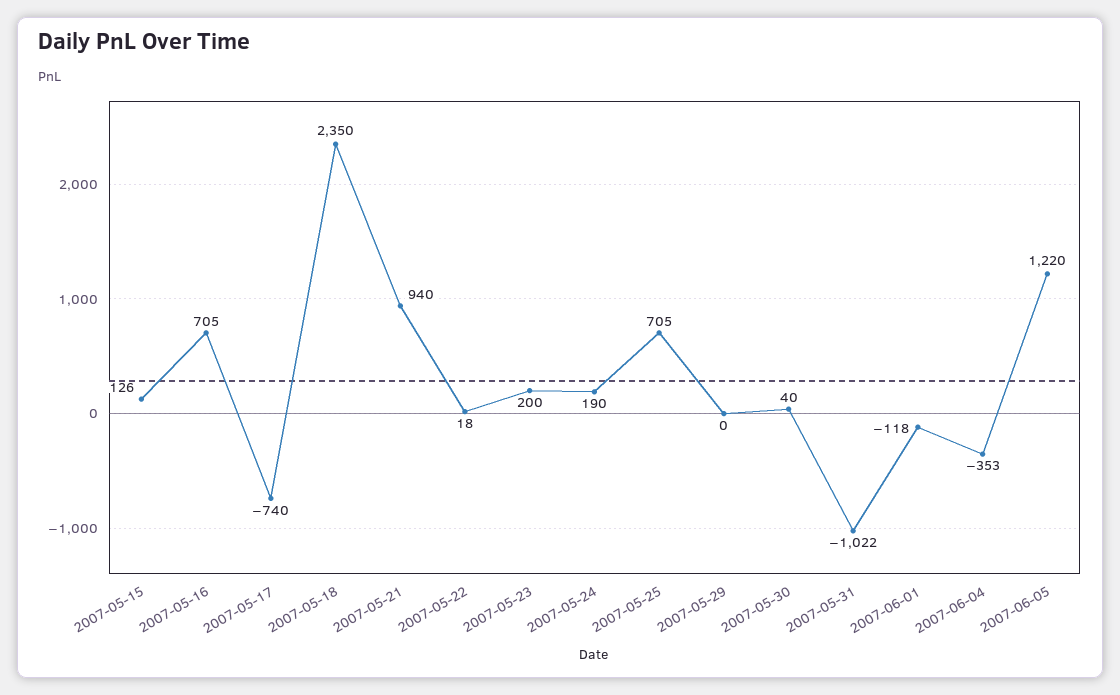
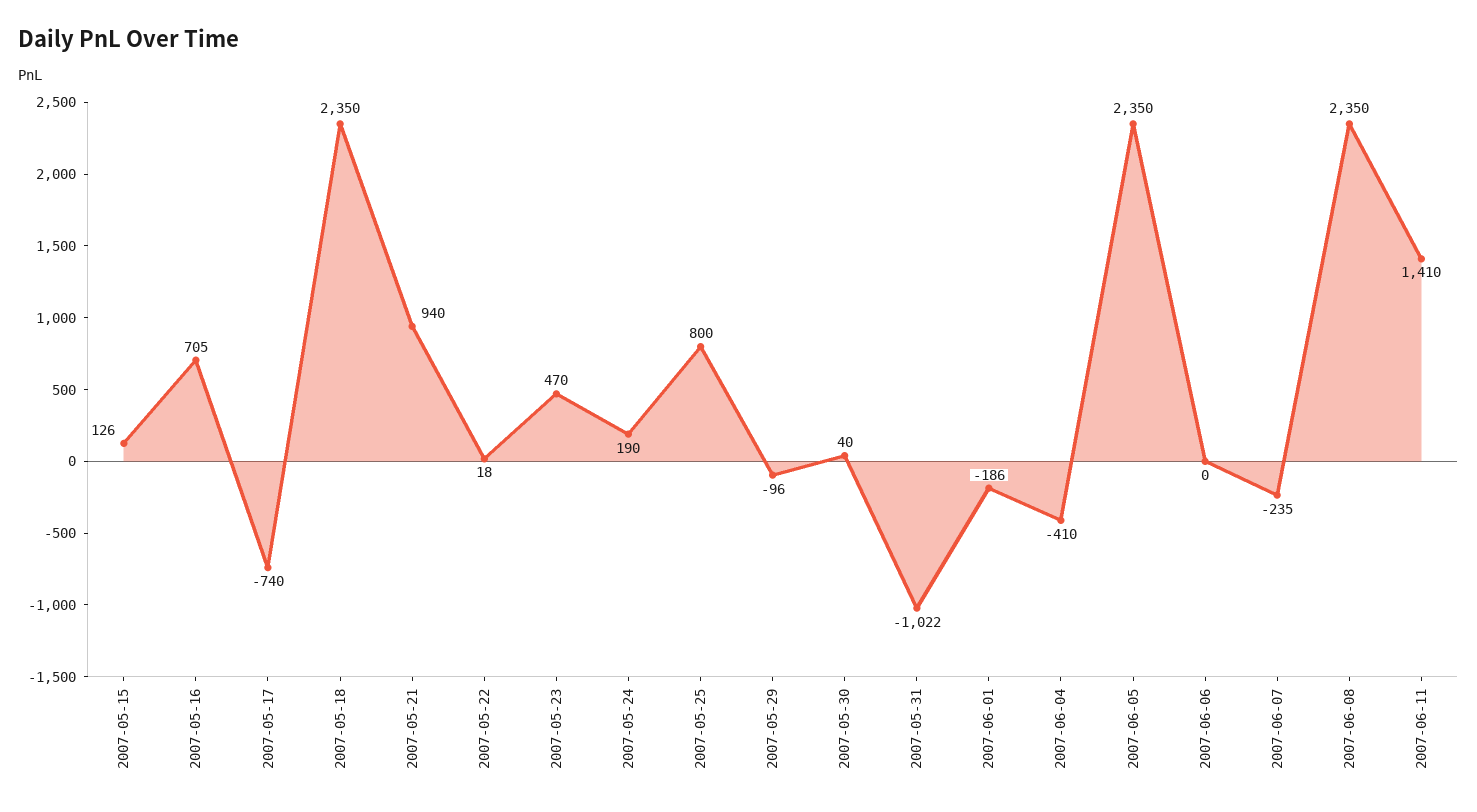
2007-05-23: 200 -> 470
2007-05-25: 705 -> 800
2007-05-29: 0 -> -96
2007-06-01: -118 -> -186
2007-06-04: -353 -> -410
2007-06-05: 1220 -> 2350
2007-06-06: none -> 0
2007-06-07: none -> -235
2007-06-08: none -> 2350
2007-06-11: none -> 1410

